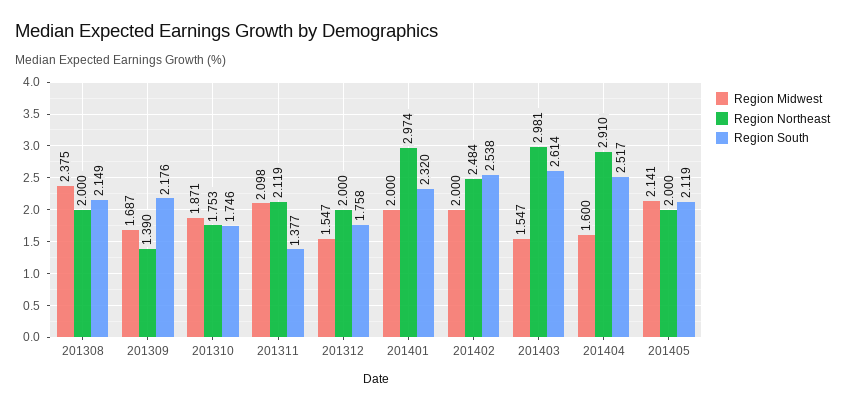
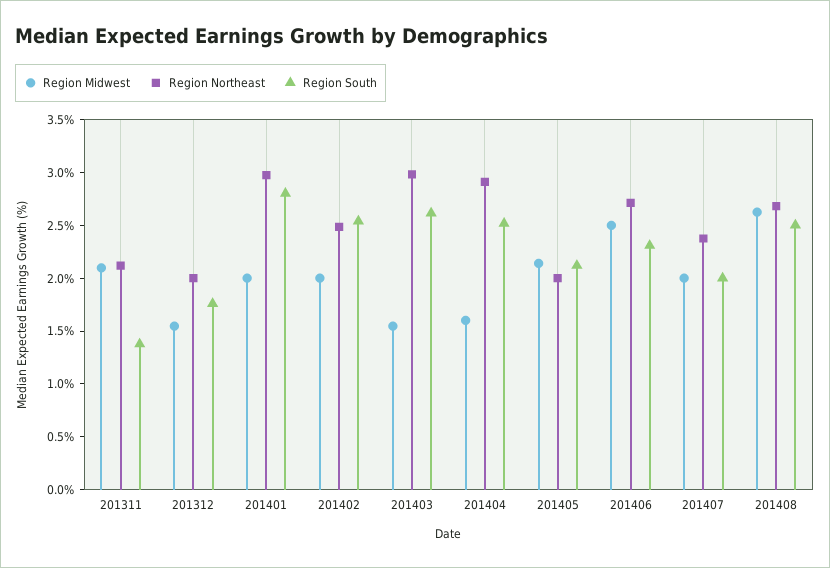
Region Midwest, 201308: 2.375 -> none
Region Northeast, 201308: 2 -> none
Region South, 201308: 2.149 -> none
Region Midwest, 201309: 1.687 -> none
Region Northeast, 201309: 1.39 -> none
Region South, 201309: 2.176 -> none
Region Midwest, 201310: 1.871 -> none
Region Northeast, 201310: 1.753 -> none
Region South, 201310: 1.746 -> none
Region South, 201401: 2.32 -> 2.8
Region Midwest, 201406: none -> 2.5
Region Northeast, 201406: none -> 2.7
Region South, 201406: none -> 2.3
Region Midwest, 201407: none -> 2
Region Northeast, 201407: none -> 2.4
Region South, 201407: none -> 2
Region Midwest, 201408: none -> 2.6
Region Northeast, 201408: none -> 2.7
Region South, 201408: none -> 2.5

